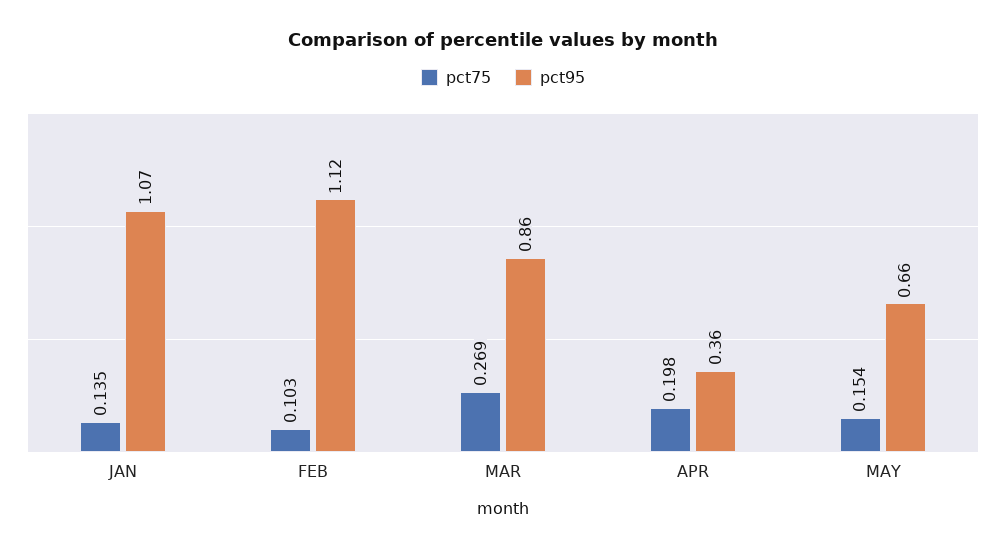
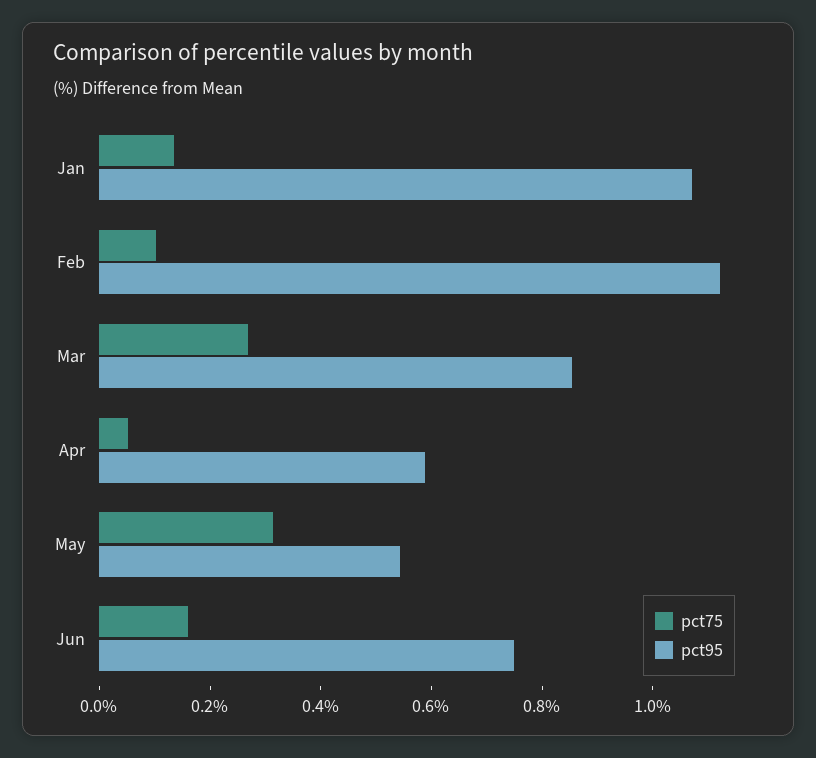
pct75, APR: 0.198 -> 0.05
pct95, APR: 0.36 -> 0.6
pct75, MAY: 0.154 -> 0.3
pct95, MAY: 0.66 -> 0.55
pct75, Jun: none -> 0.15
pct95, Jun: none -> 0.75

